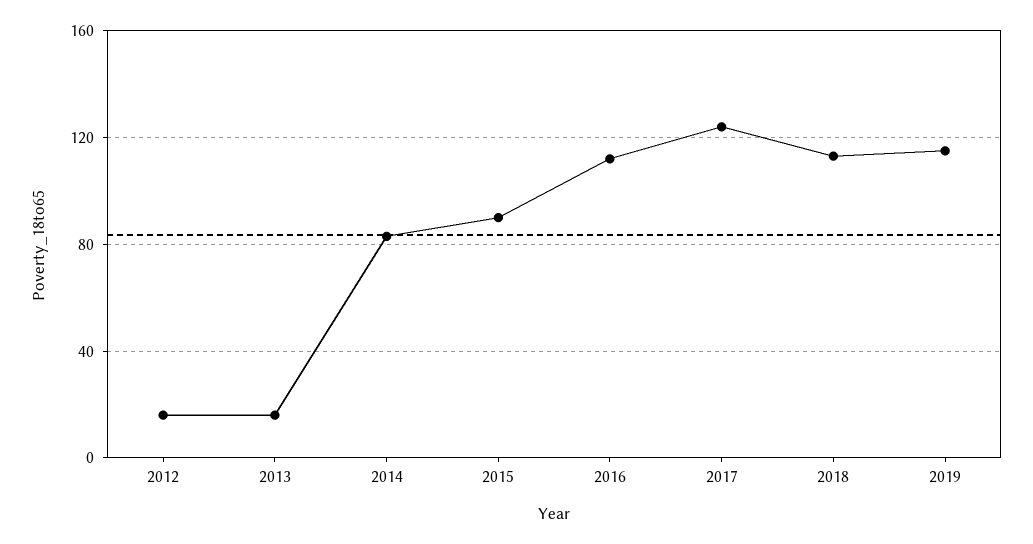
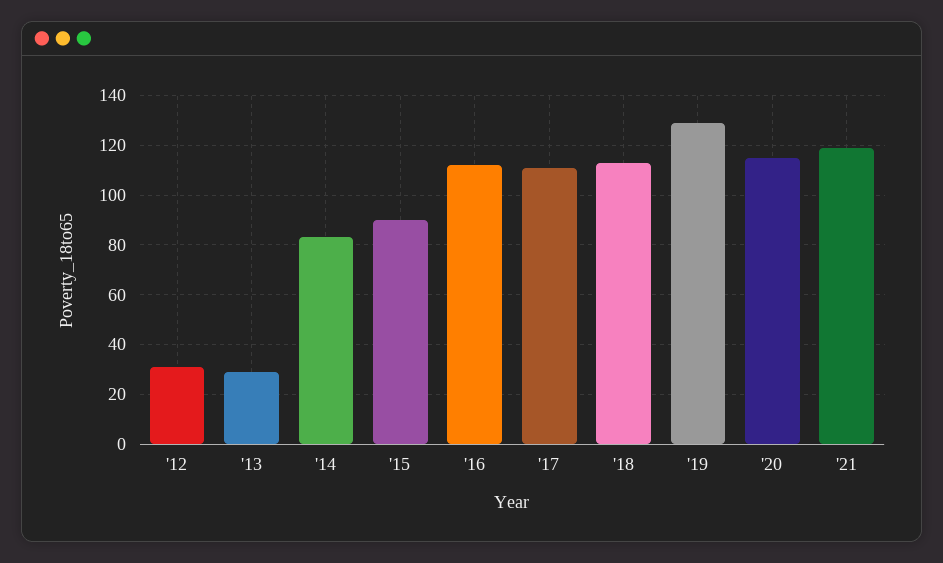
2012: 15 -> 30
2013: 15 -> 30
2017: 125 -> 110
2019: 115 -> 130
'20: none -> 115
'21: none -> 120

